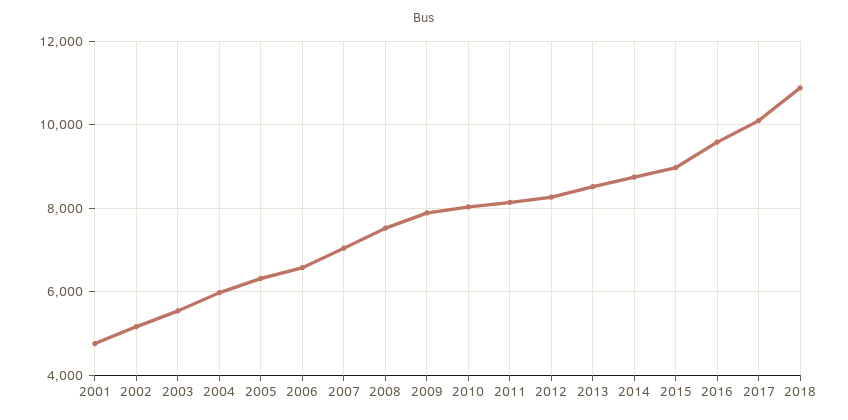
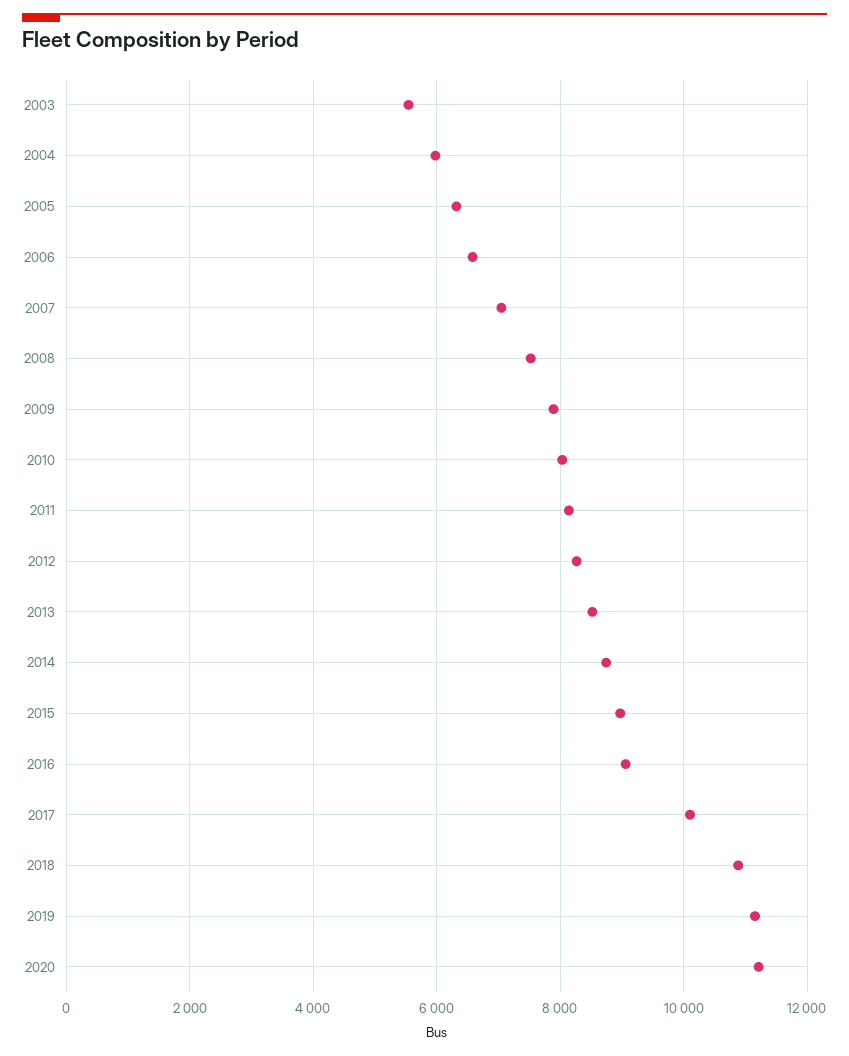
2001: 4800 -> none
2002: 5200 -> none
2016: 9600 -> 9000
2019: none -> 11200
2020: none -> 11200

